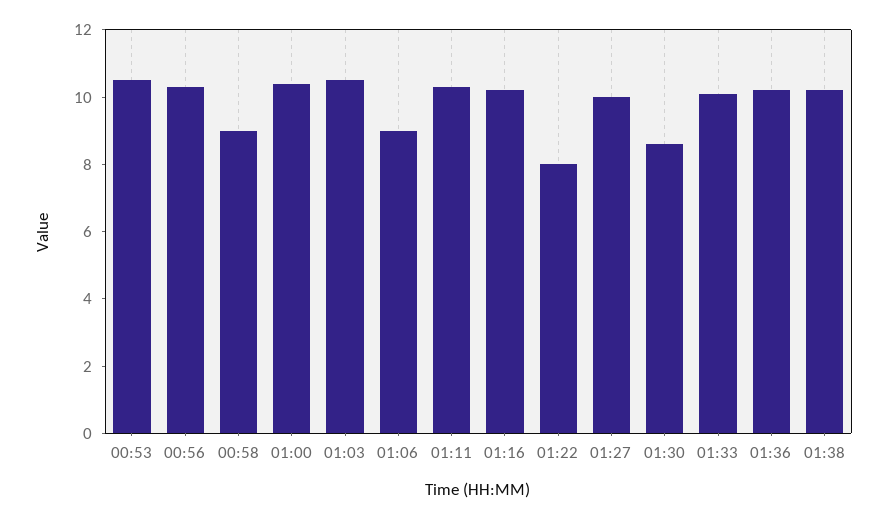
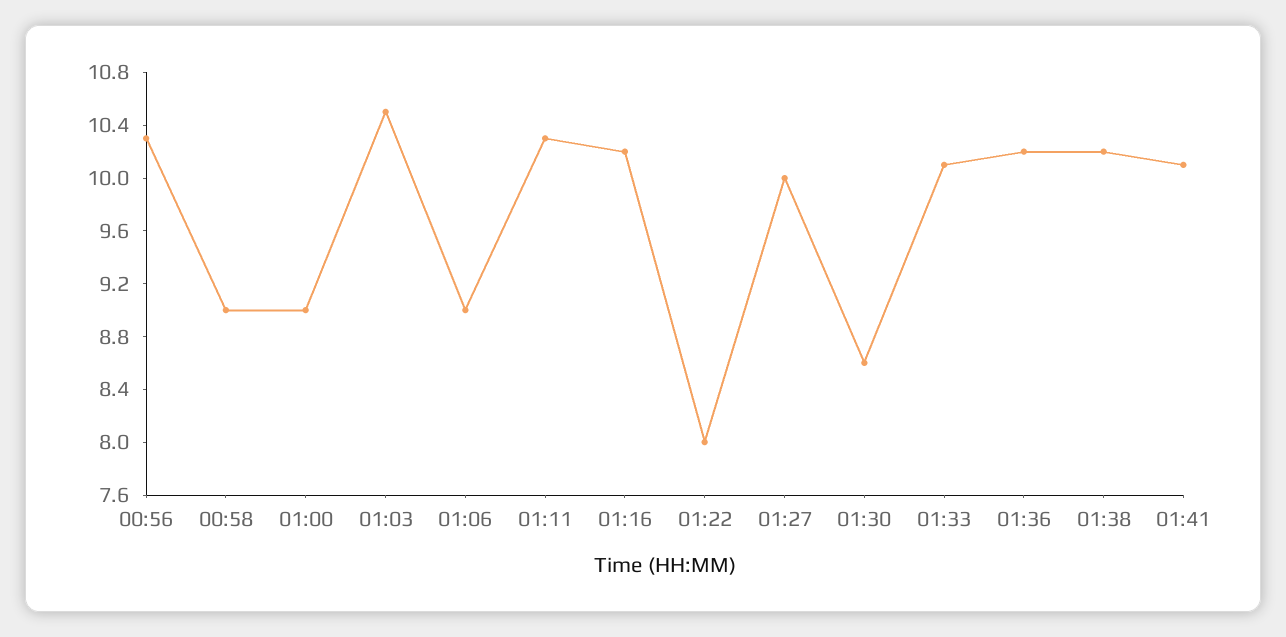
00:53: 10.5 -> none
01:00: 10.5 -> 9
01:41: none -> 10.1

